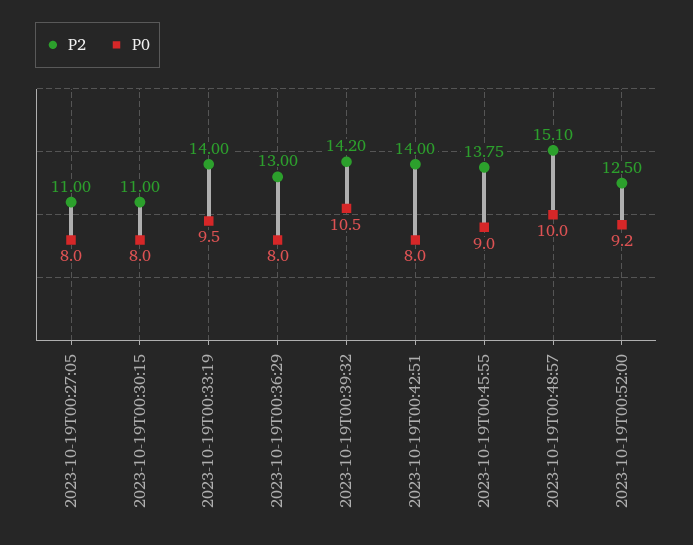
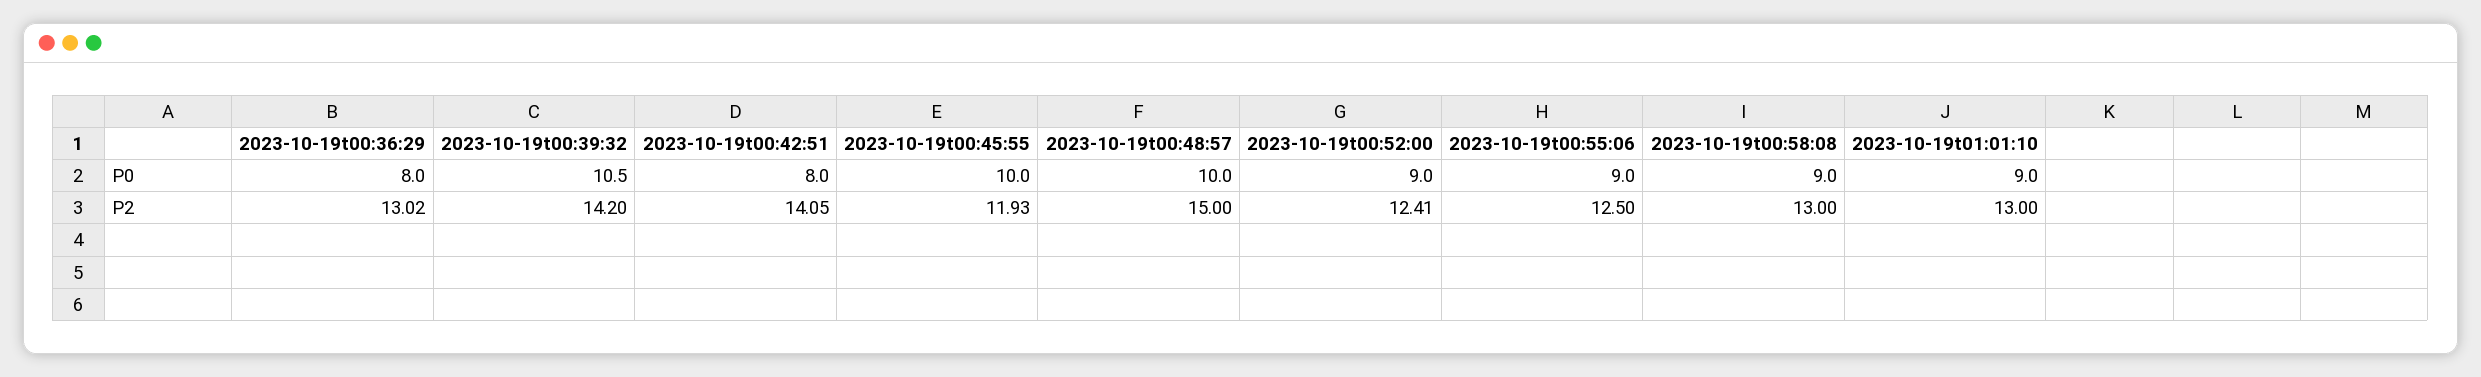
P2, 2023-10-19T00:27:05: 11 -> none
P0, 2023-10-19T00:27:05: 8 -> none
P2, 2023-10-19T00:30:15: 11 -> none
P0, 2023-10-19T00:30:15: 8 -> none
P2, 2023-10-19T00:33:19: 14 -> none
P0, 2023-10-19T00:33:19: 9.5 -> none
P2, 2023-10-19T00:36:29: 13 -> 13.02
P2, 2023-10-19T00:42:51: 14 -> 14.05
P2, 2023-10-19T00:45:55: 13.75 -> 11.93
P0, 2023-10-19T00:45:55: 9 -> 10
P2, 2023-10-19T00:48:57: 15.1 -> 15
P2, 2023-10-19T00:52:00: 12.5 -> 12.41
P0, 2023-10-19T00:52:00: 9.2 -> 9
P0, 2023-10-19t00:55:06: none -> 9
P0, 2023-10-19t00:58:08: none -> 9
P0, 2023-10-19t01:01:10: none -> 9
P2, 2023-10-19t00:55:06: none -> 12.5
P2, 2023-10-19t00:58:08: none -> 13
P2, 2023-10-19t01:01:10: none -> 13

